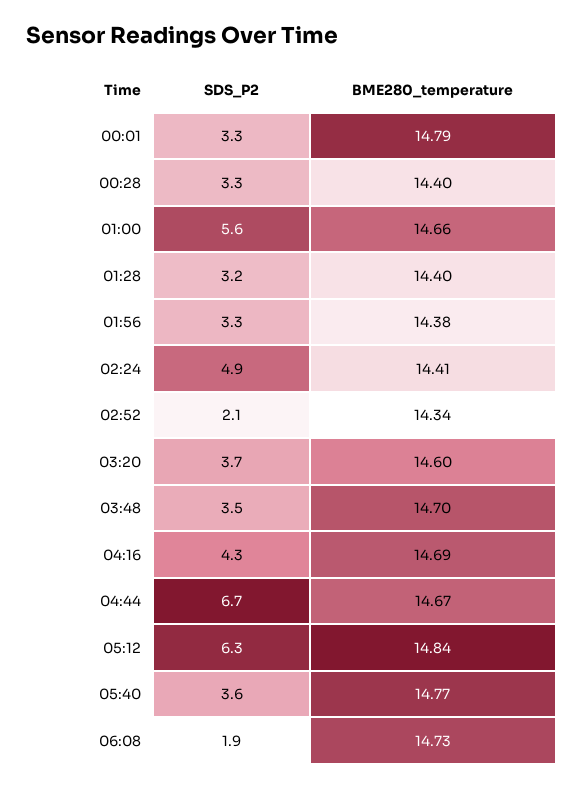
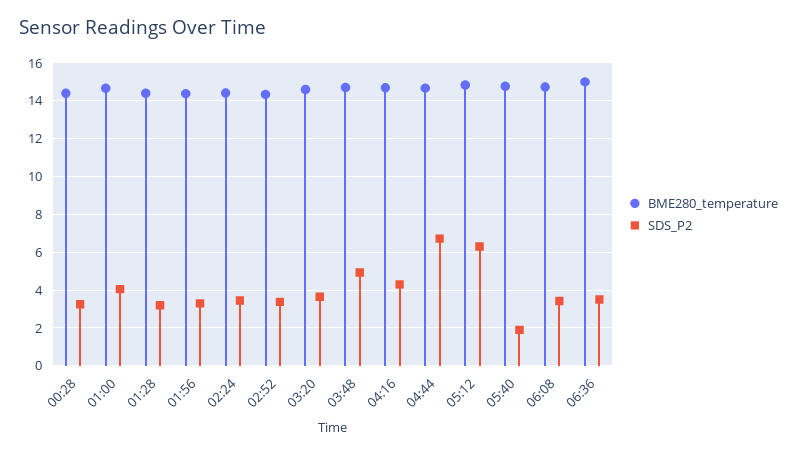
SDS_P2, 00:01: 3.3 -> none
BME280_temperature, 00:01: 14.79 -> none
SDS_P2, 01:00: 5.6 -> 4
SDS_P2, 02:24: 4.9 -> 3.5
SDS_P2, 02:52: 2.1 -> 3.5
SDS_P2, 03:48: 3.5 -> 5
SDS_P2, 05:40: 3.6 -> 2
SDS_P2, 06:08: 1.9 -> 3.5
BME280_temperature, 06:36: none -> 15
SDS_P2, 06:36: none -> 3.5

